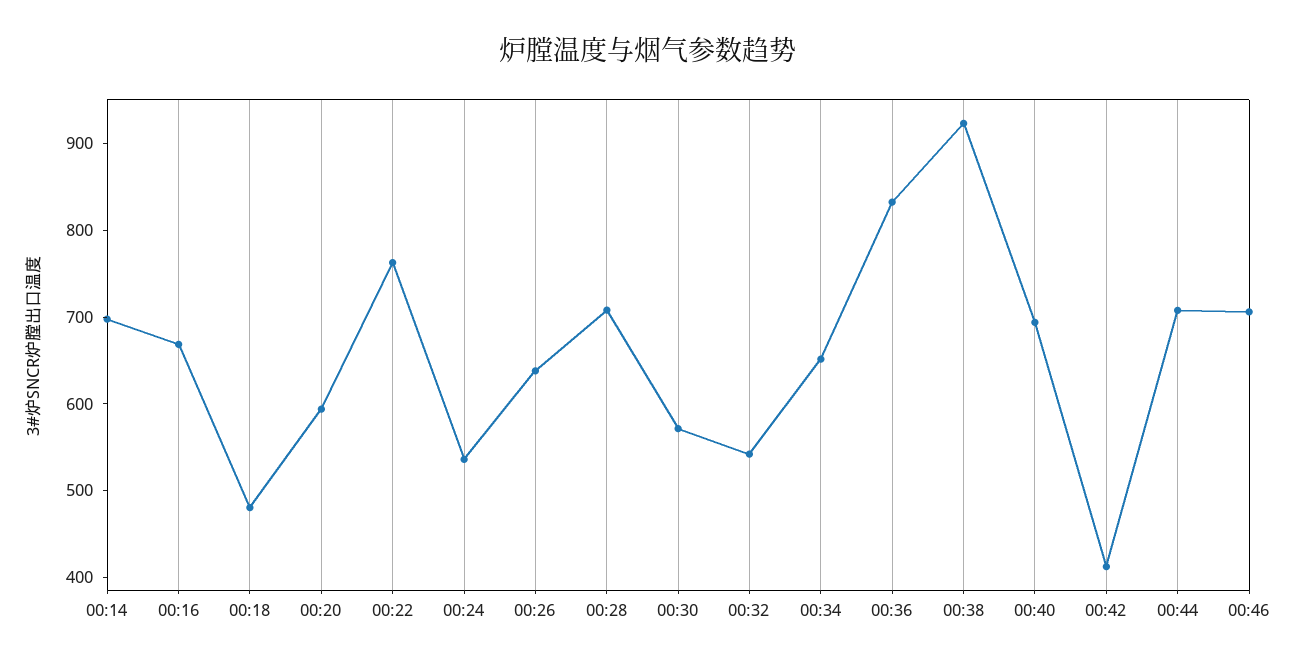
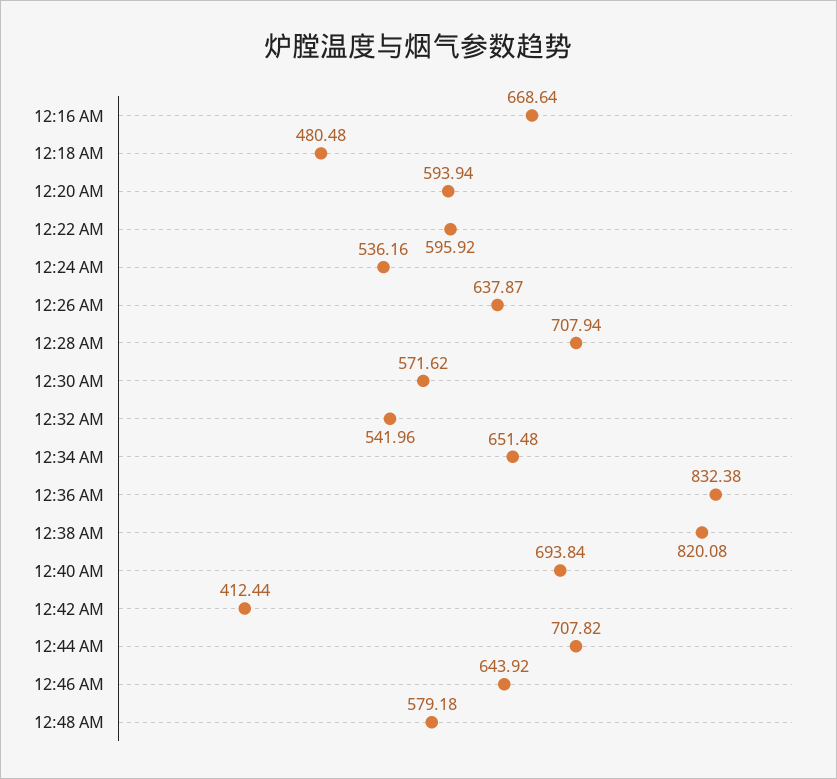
00:14: 700 -> none
00:22: 760 -> 595.92
00:38: 920 -> 820.08
00:46: 700 -> 643.92
12:48 AM: none -> 579.18

